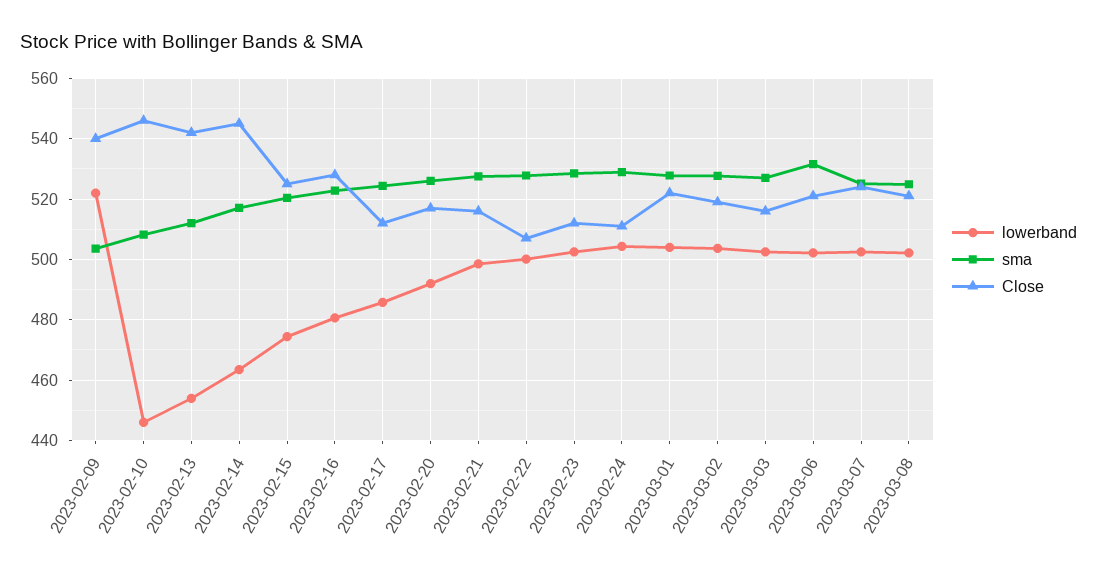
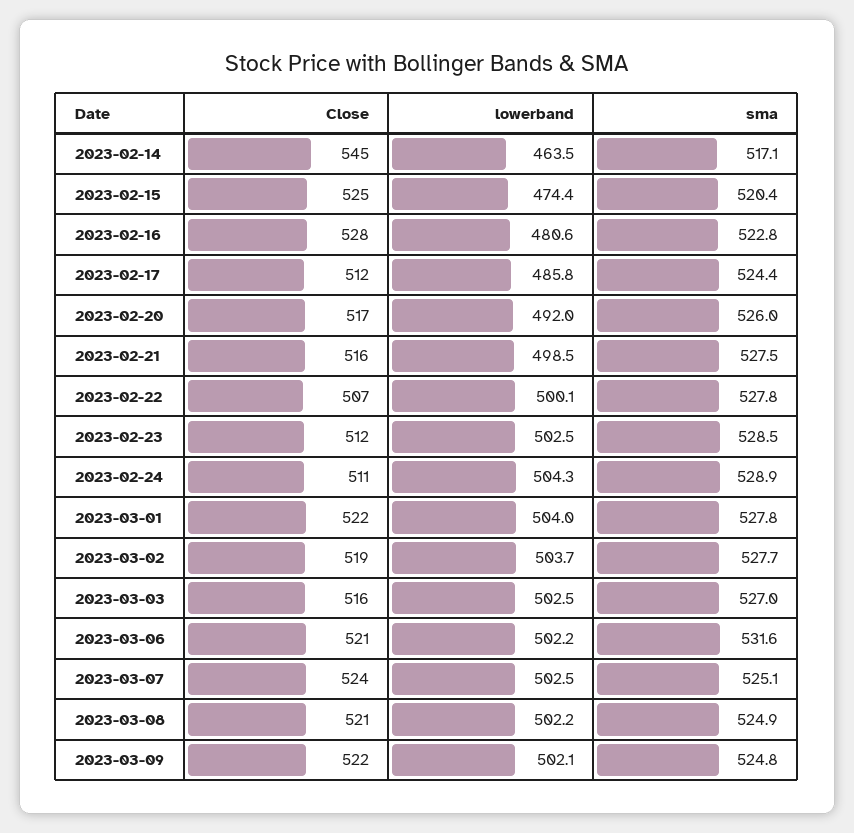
lowerband, 2023-02-09: 522 -> none
sma, 2023-02-09: 504 -> none
Close, 2023-02-09: 540 -> none
lowerband, 2023-02-10: 446 -> none
sma, 2023-02-10: 508 -> none
Close, 2023-02-10: 546 -> none
lowerband, 2023-02-13: 454 -> none
sma, 2023-02-13: 512 -> none
Close, 2023-02-13: 542 -> none
Close, 2023-03-09: none -> 522
lowerband, 2023-03-09: none -> 502.1
sma, 2023-03-09: none -> 524.8

